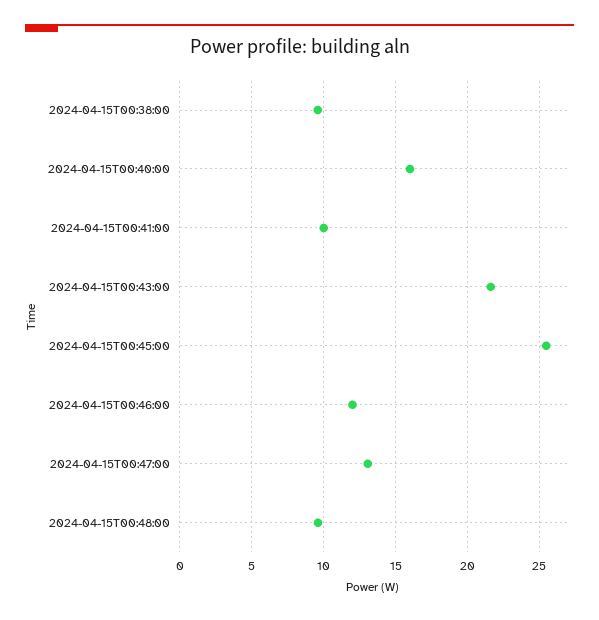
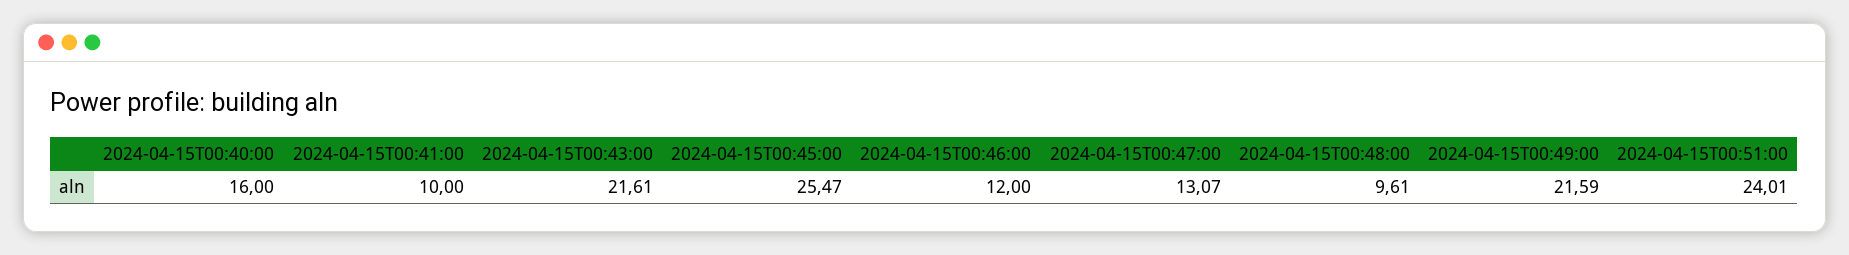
2024-04-15T00:38:00: 9.5 -> none
2024-04-15T00:49:00: none -> 21.59
2024-04-15T00:51:00: none -> 24.01

